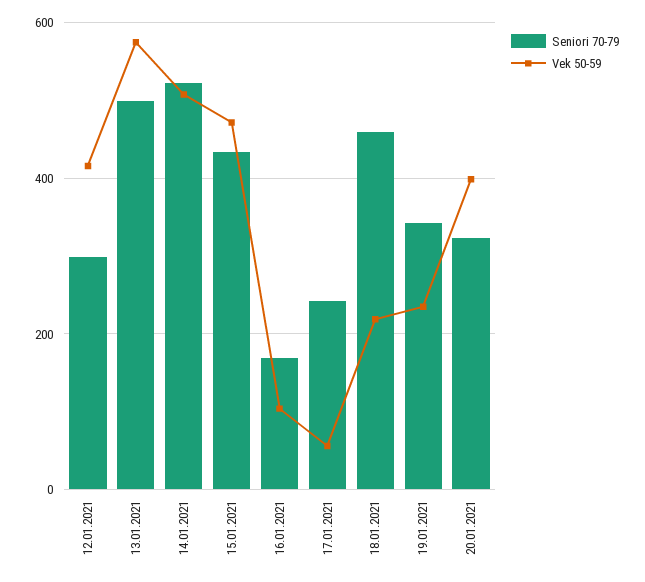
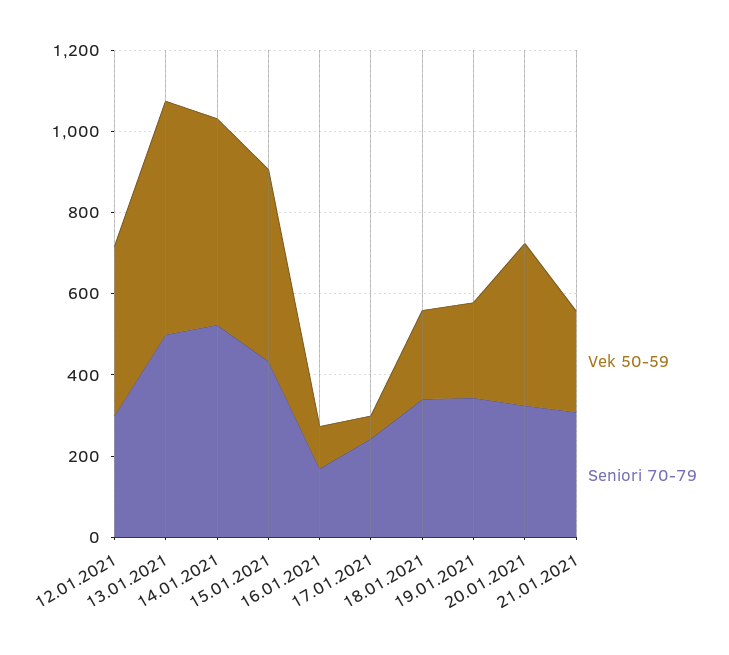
Seniori 70-79, 18.01.2021: 460 -> 350
Vek 50-59, 21.01.2021: none -> 250
Seniori 70-79, 21.01.2021: none -> 300

